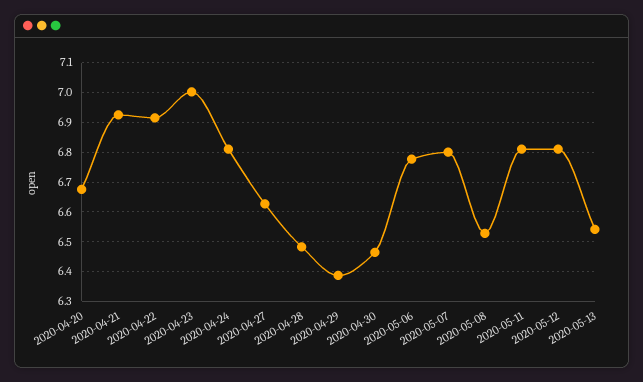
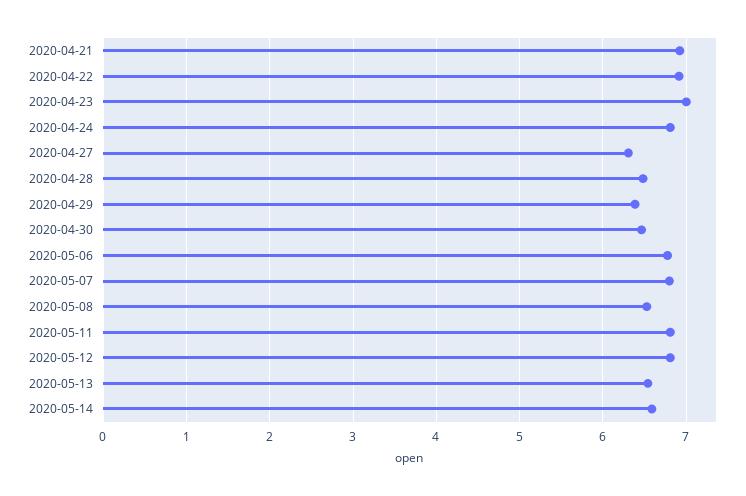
2020-04-20: 6.675 -> none
2020-04-27: 6.625 -> 6.3
2020-05-14: none -> 6.6

